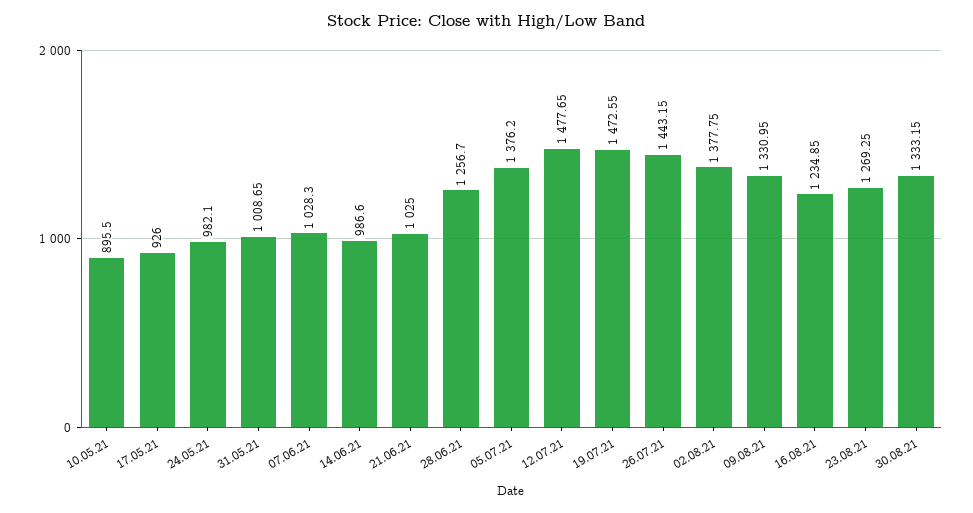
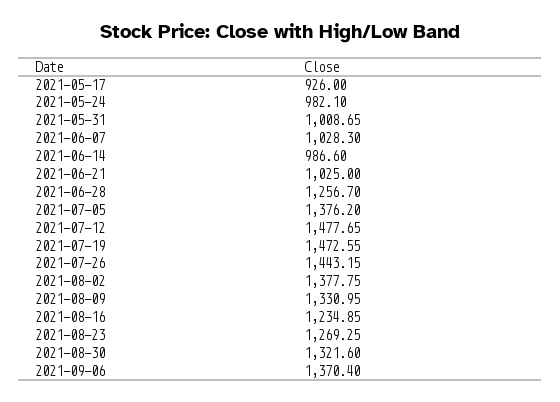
10.05.21: 895.5 -> none
30.08.21: 1333.15 -> 1321.6
2021-09-06: none -> 1370.4

